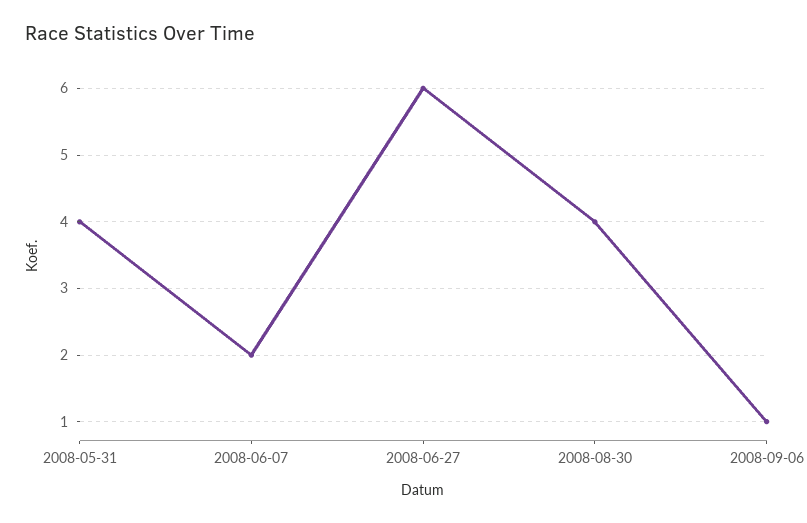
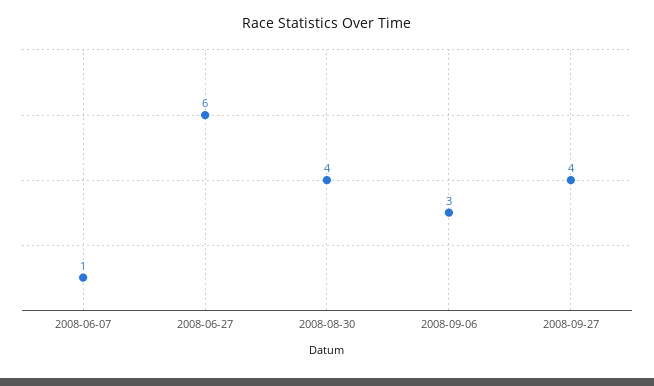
2008-05-31: 4 -> none
2008-06-07: 2 -> 1
2008-09-06: 1 -> 3
2008-09-27: none -> 4

